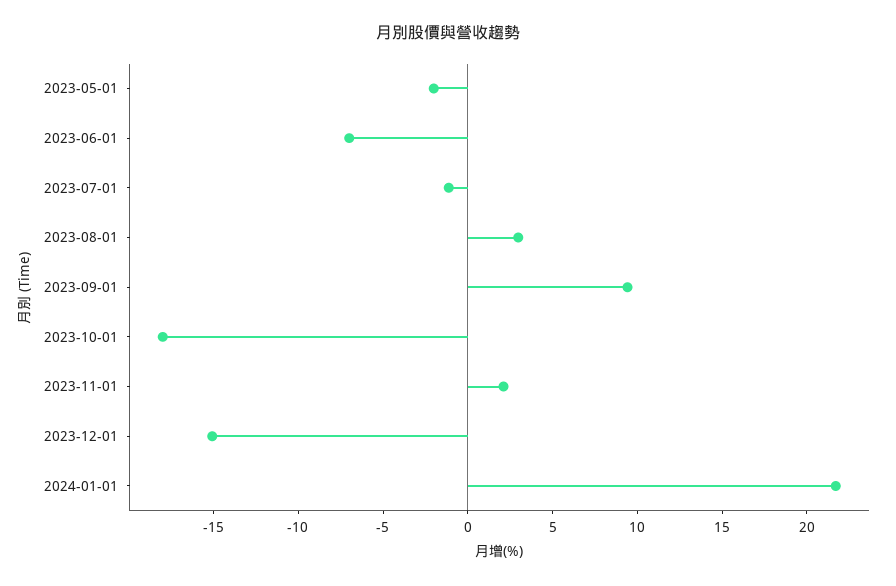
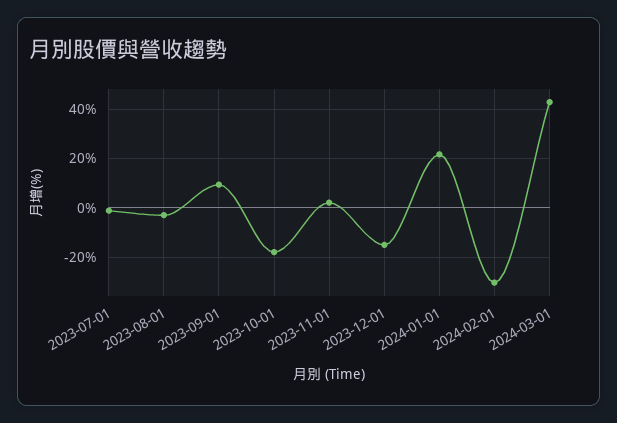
2023-05-01: -2 -> none
2023-06-01: -7 -> none
2023-08-01: 3 -> -2.5
2024-02-01: none -> -30
2024-03-01: none -> 42.5

